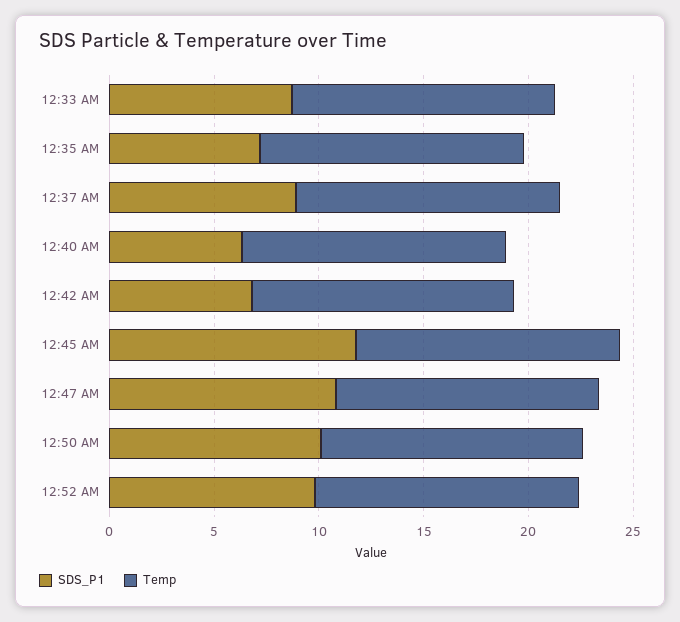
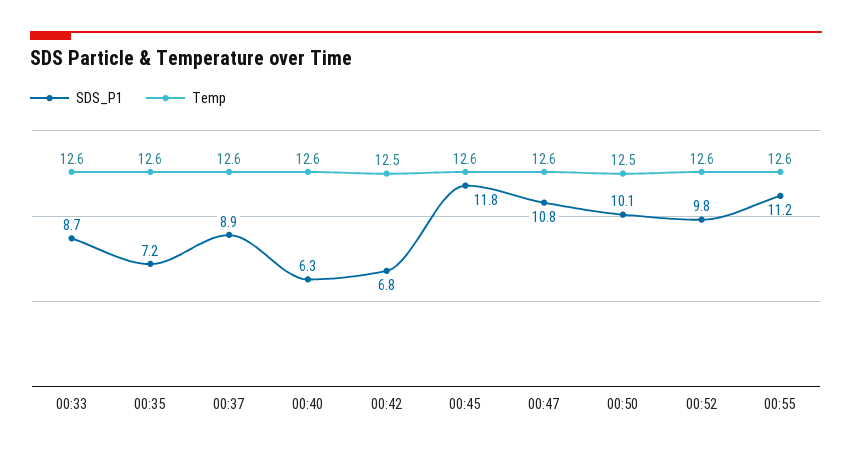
SDS_P1, 00:55: none -> 11.2
Temp, 00:55: none -> 12.6

